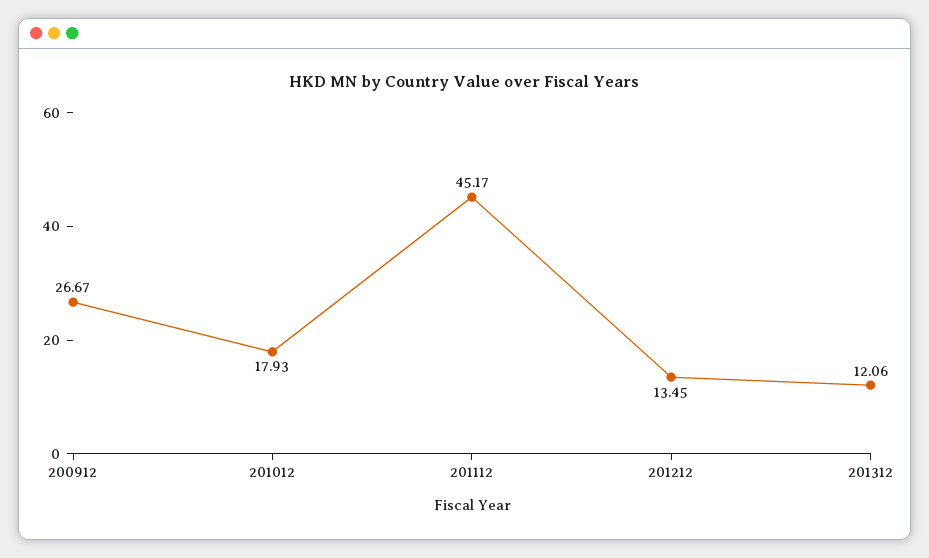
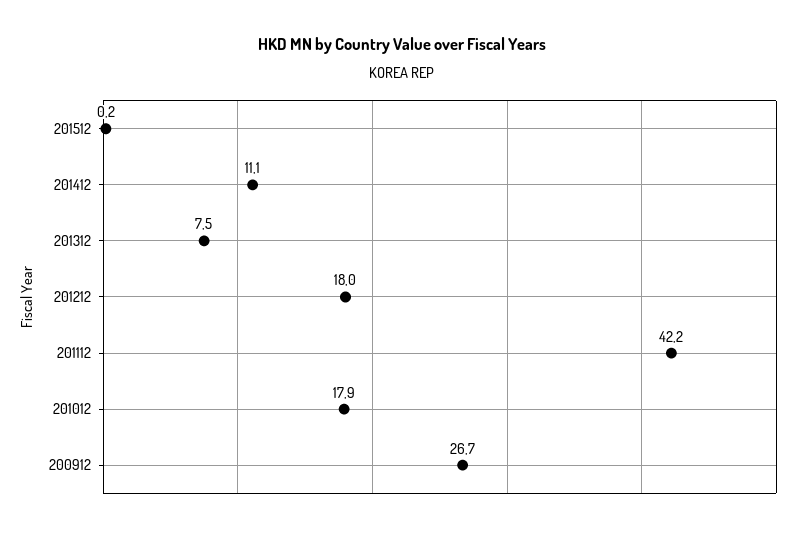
201112: 45.17 -> 42.2
201212: 13.45 -> 18
201312: 12.06 -> 7.5
201512: none -> 0.2
201412: none -> 11.1

